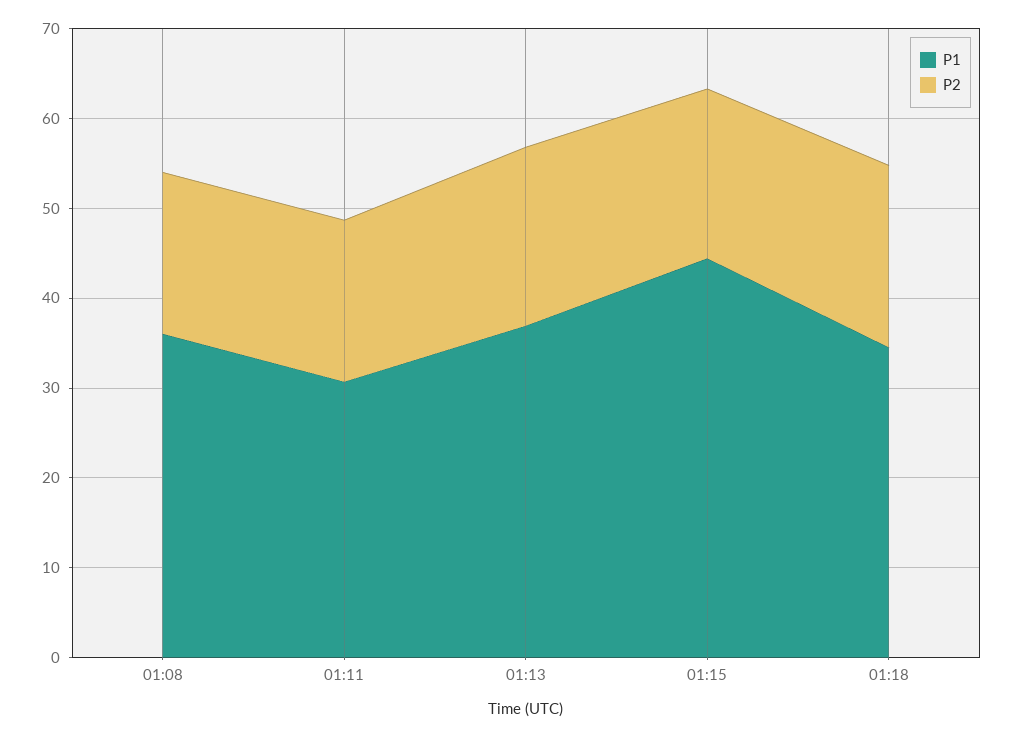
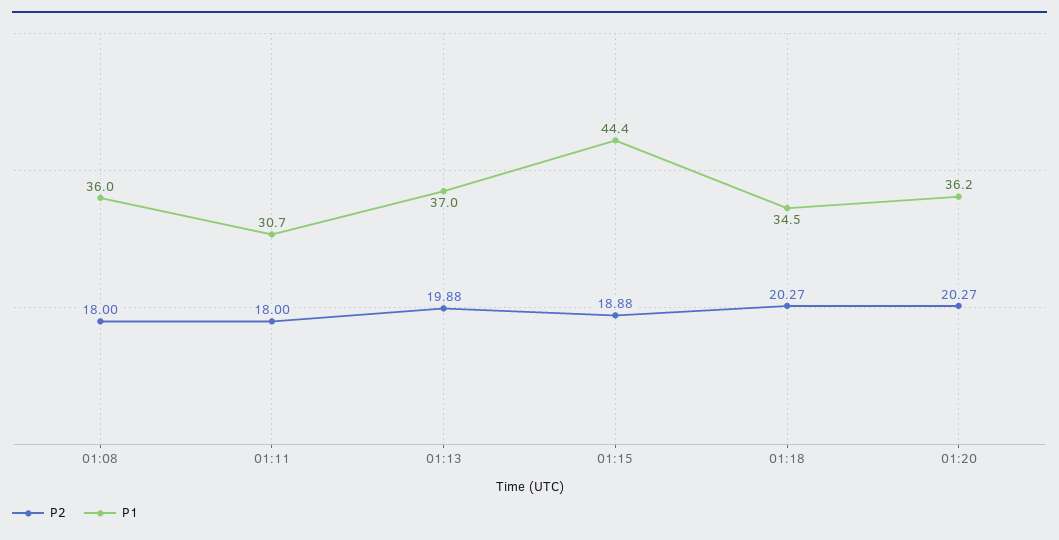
P2, 01:20: none -> 20.27
P1, 01:20: none -> 36.2

